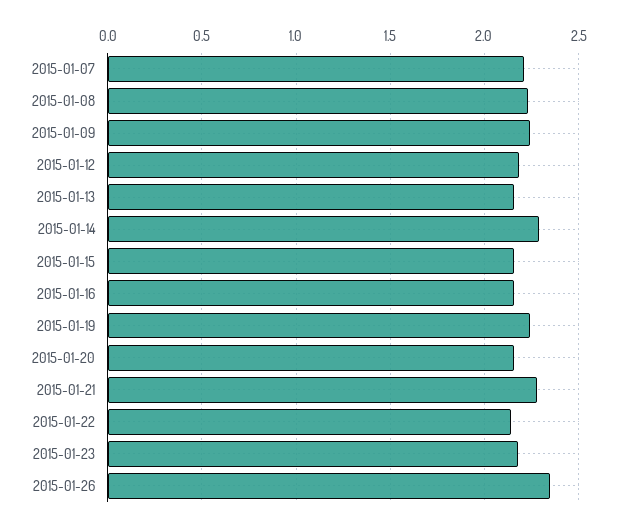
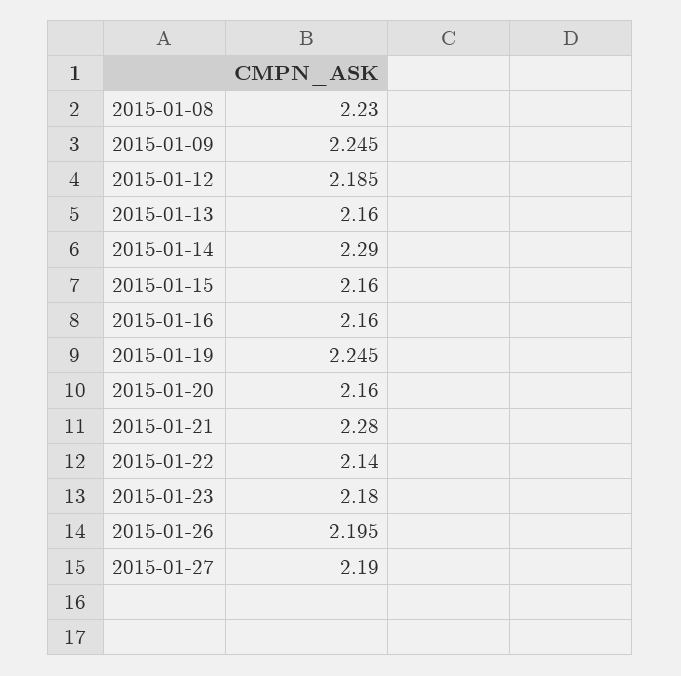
2015-01-07: 2.2 -> none
2015-01-26: 2.35 -> 2.195
2015-01-27: none -> 2.19

